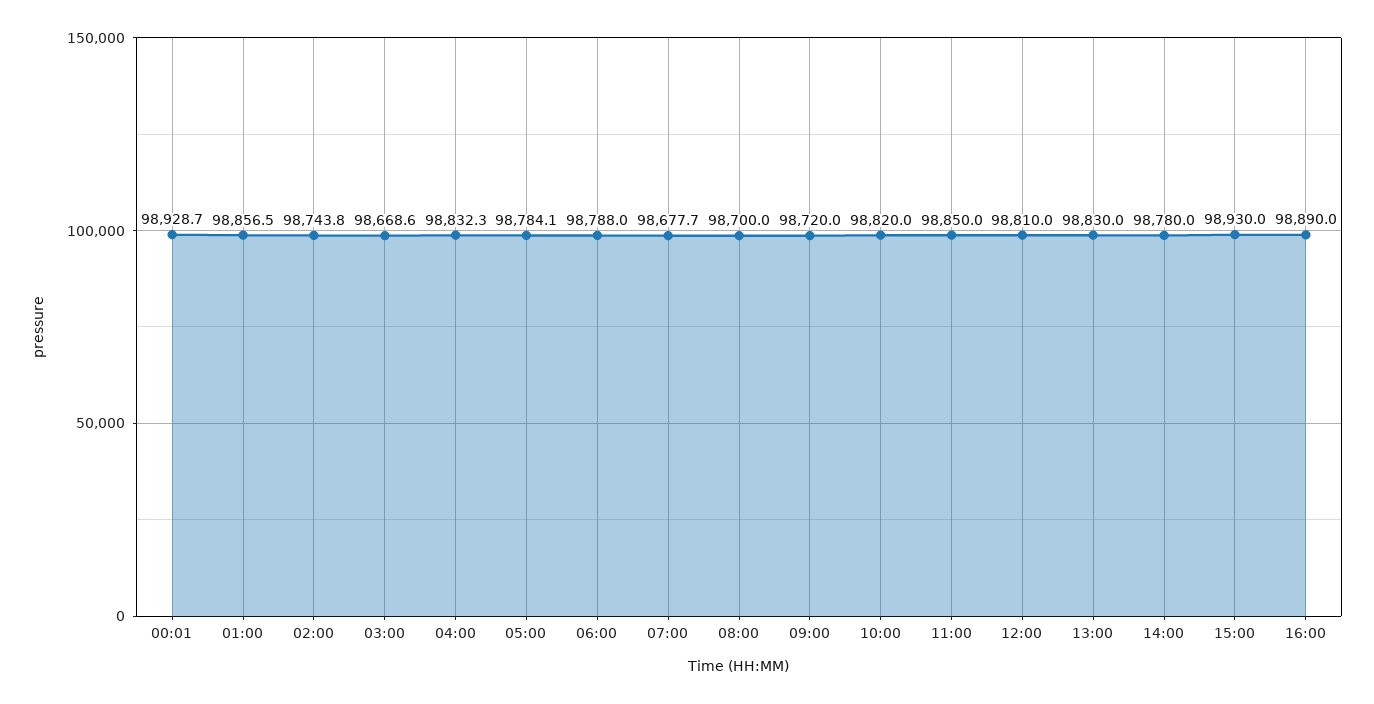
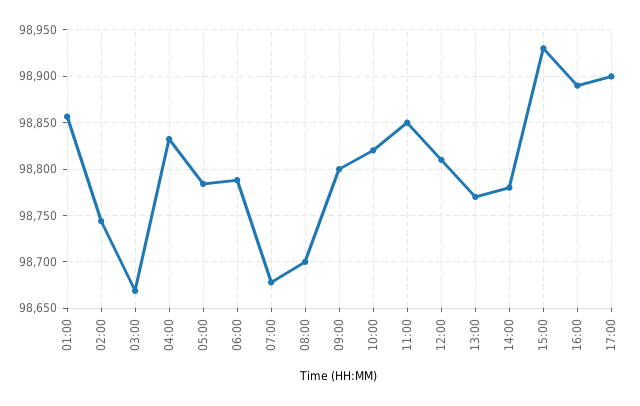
00:01: 98928.7 -> none
09:00: 98720 -> 98800
13:00: 98830 -> 98770
17:00: none -> 98900

